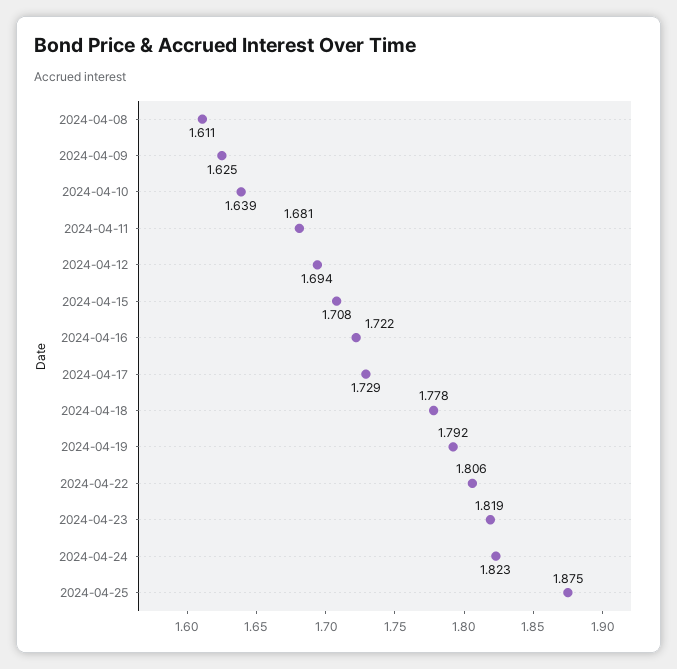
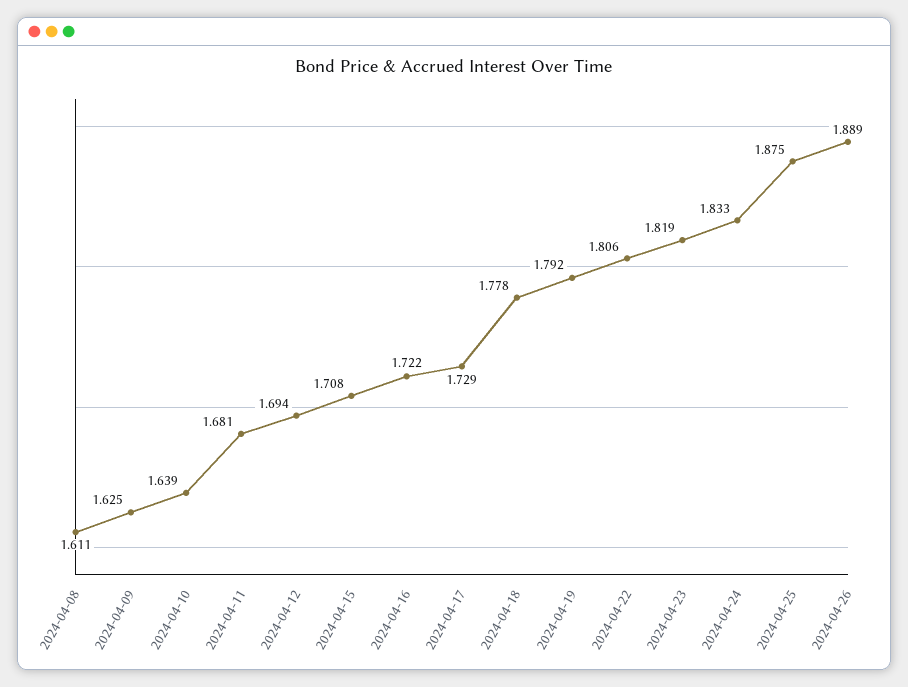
2024-04-24: 1.823 -> 1.833
2024-04-26: none -> 1.889

